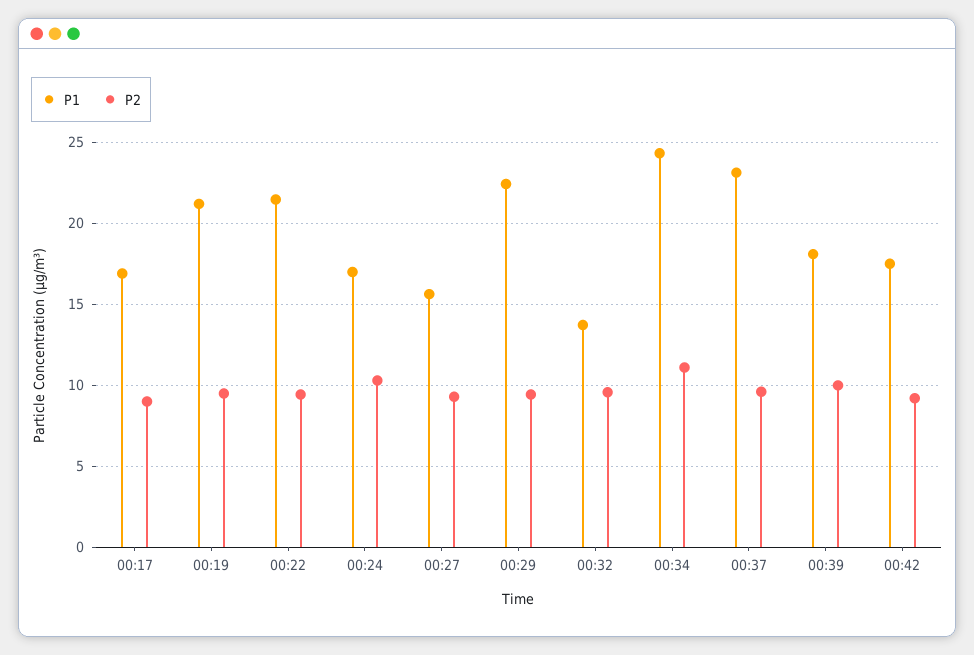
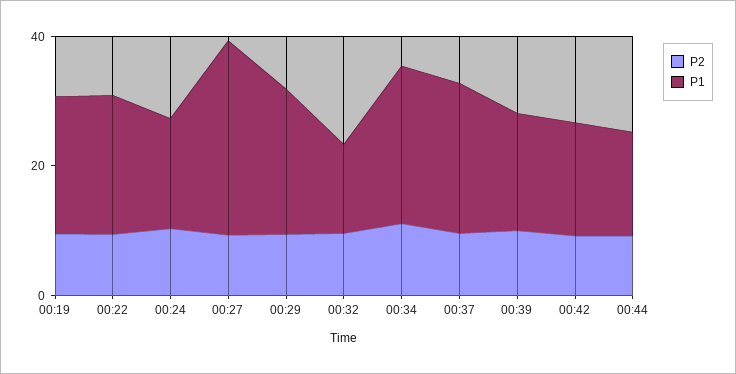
P1, 00:17: 17 -> none
P2, 00:17: 9 -> none
P1, 00:27: 15.5 -> 30
P2, 00:44: none -> 10
P1, 00:44: none -> 15

